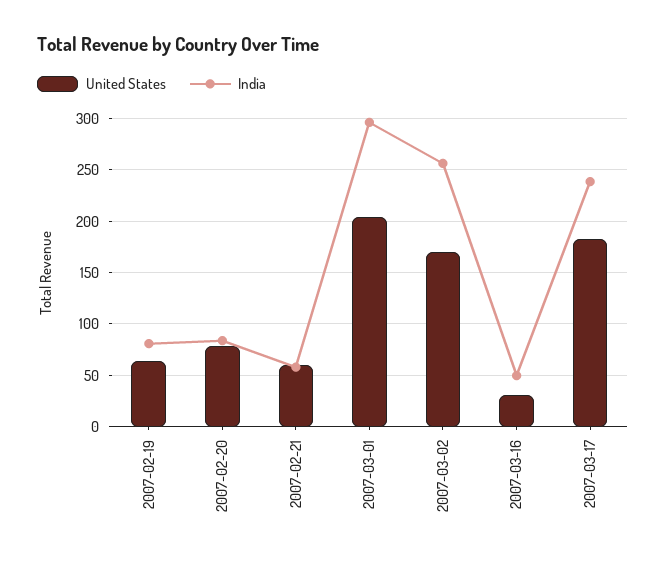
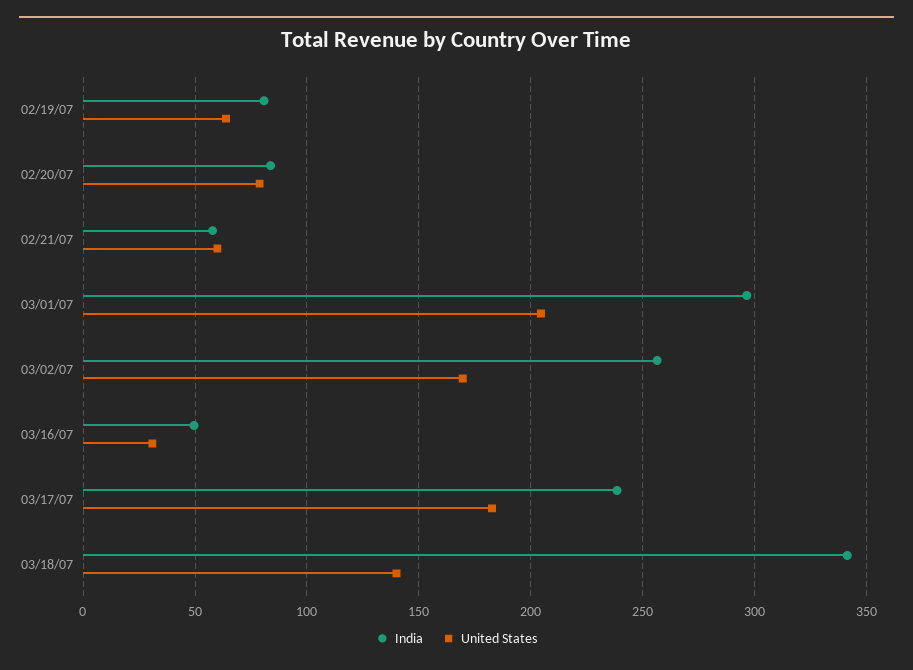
India, 03/18/07: none -> 340
United States, 03/18/07: none -> 140

